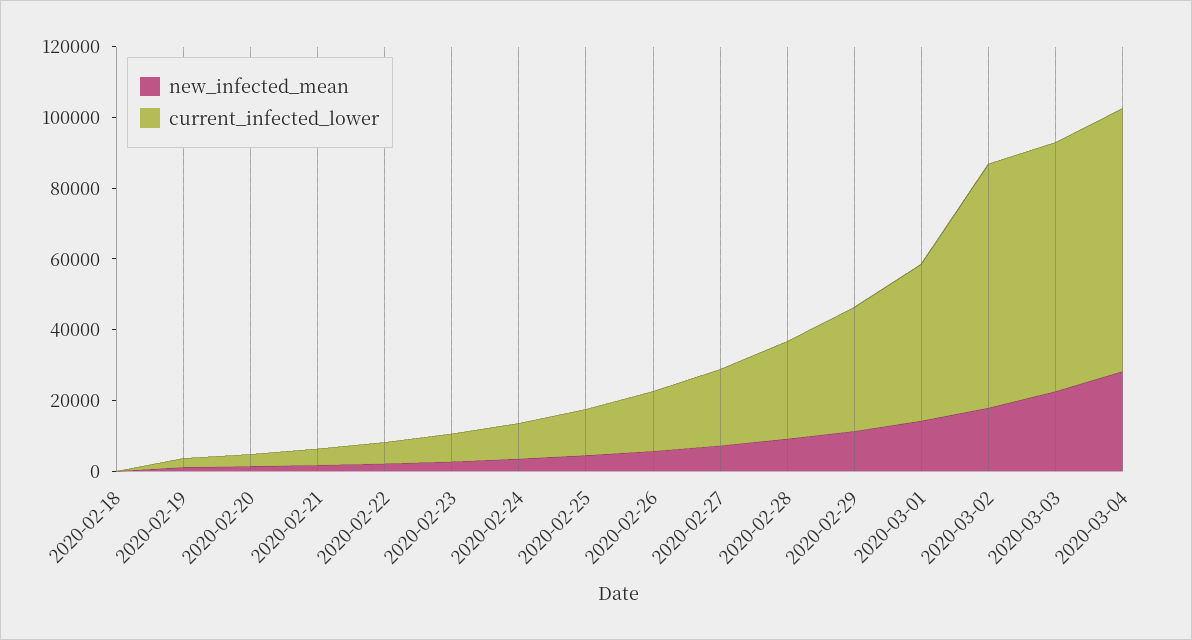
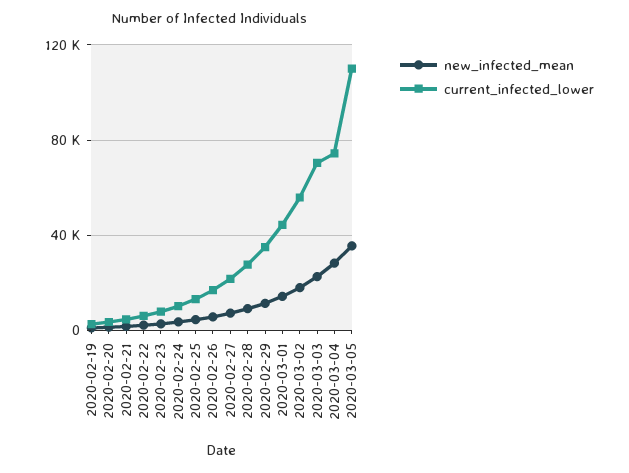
new_infected_mean, 2020-02-18: 0 -> none
current_infected_lower, 2020-02-18: 0 -> none
current_infected_lower, 2020-03-02: 70000 -> 55000
new_infected_mean, 2020-03-05: none -> 35000
current_infected_lower, 2020-03-05: none -> 110000

